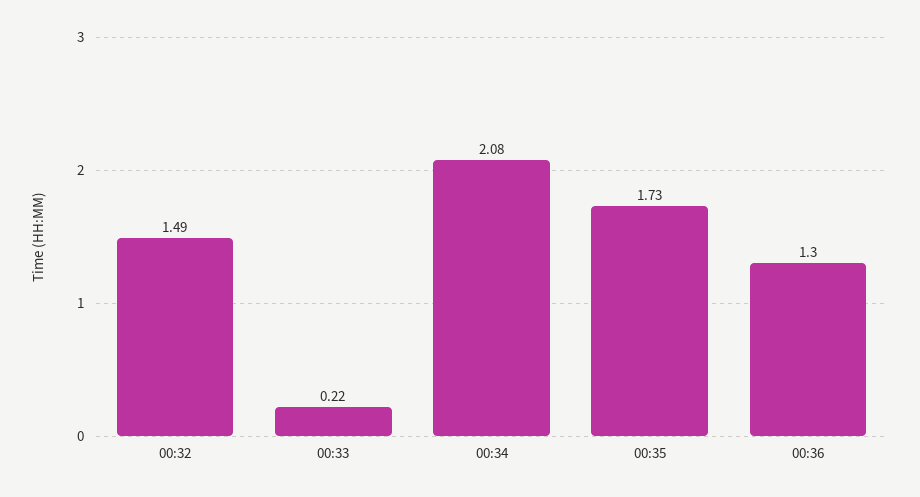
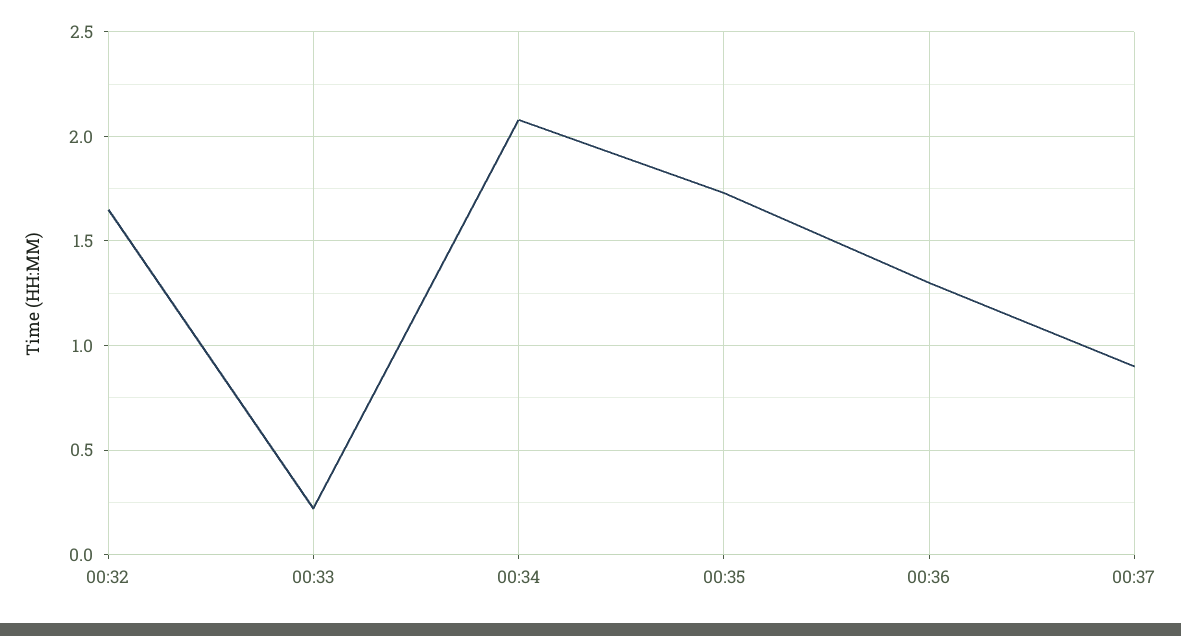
00:32: 1.49 -> 1.65
00:37: none -> 0.9

